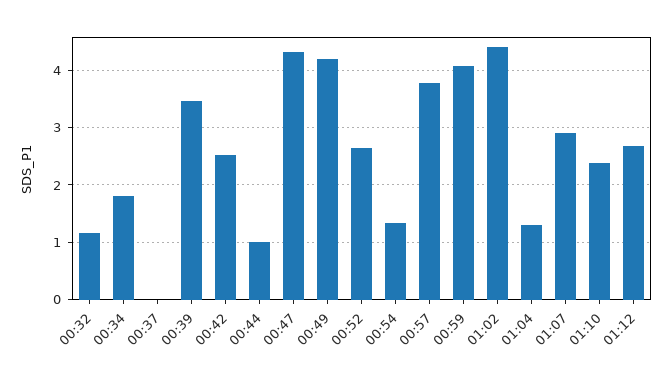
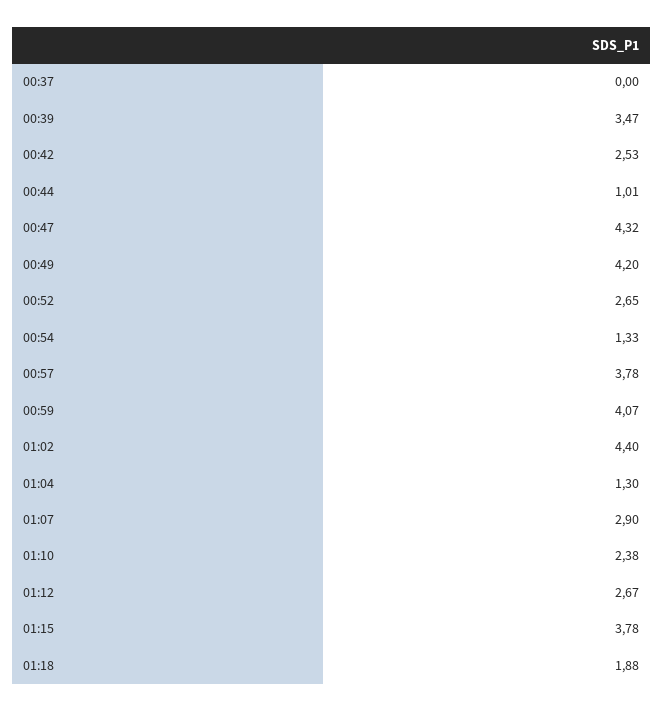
00:32: 1.2 -> none
00:34: 1.8 -> none
01:15: none -> 3.78
01:18: none -> 1.88

